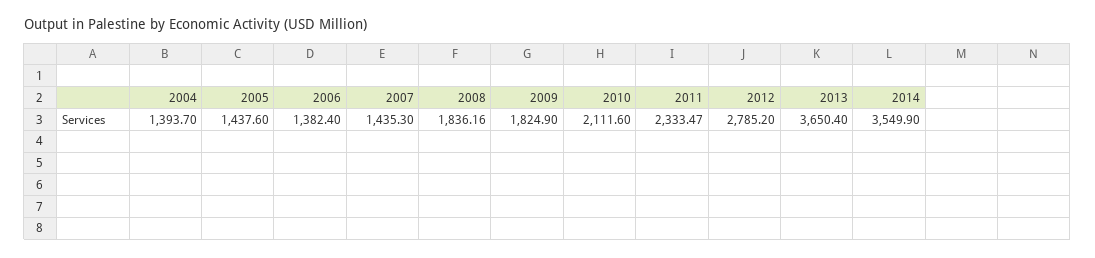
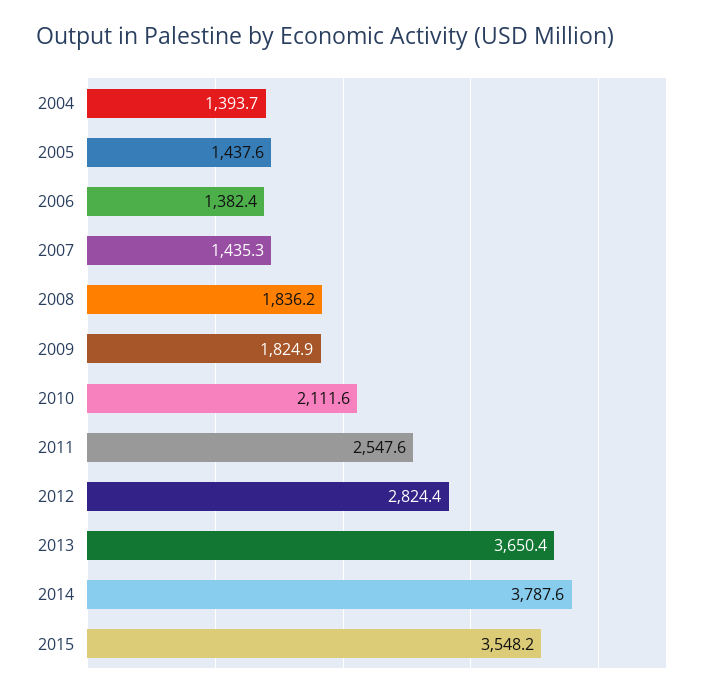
2011: 2333.47 -> 2547.6
2012: 2785.2 -> 2824.4
2014: 3549.9 -> 3787.6
2015: none -> 3548.2

